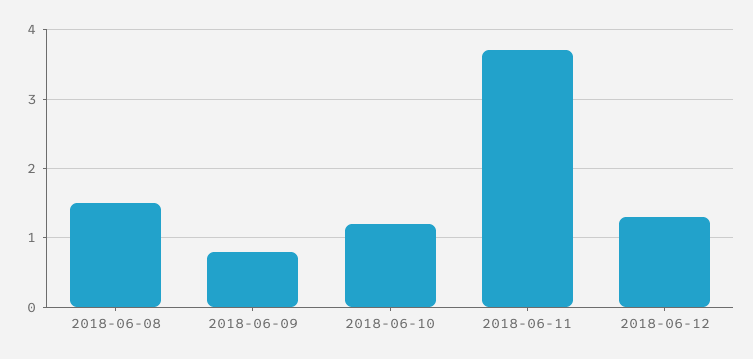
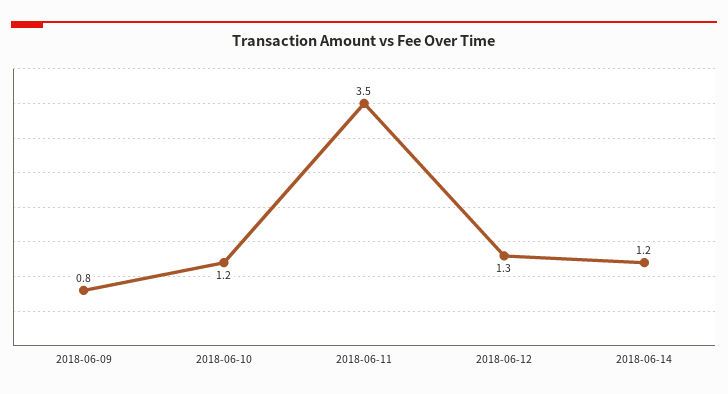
2018-06-08: 1.5 -> none
2018-06-11: 3.7 -> 3.5
2018-06-14: none -> 1.2

